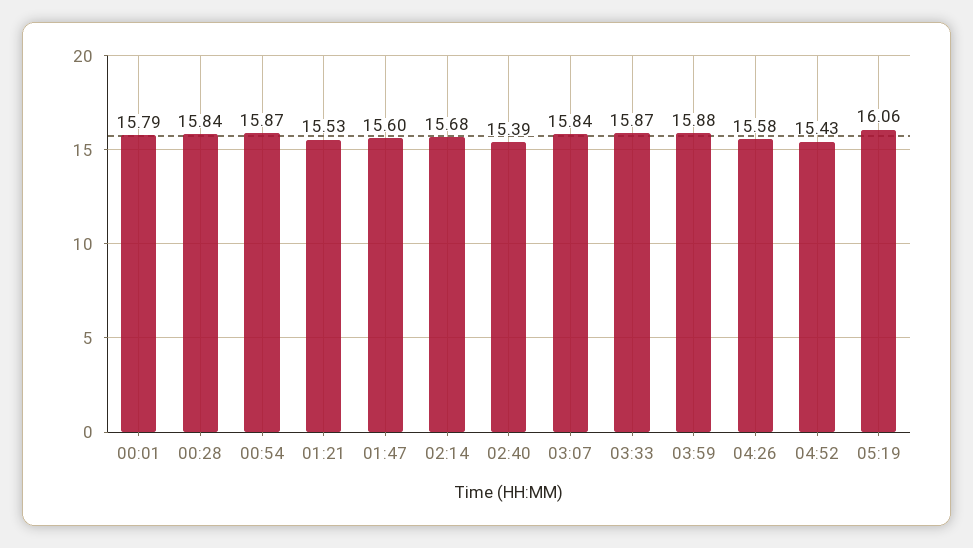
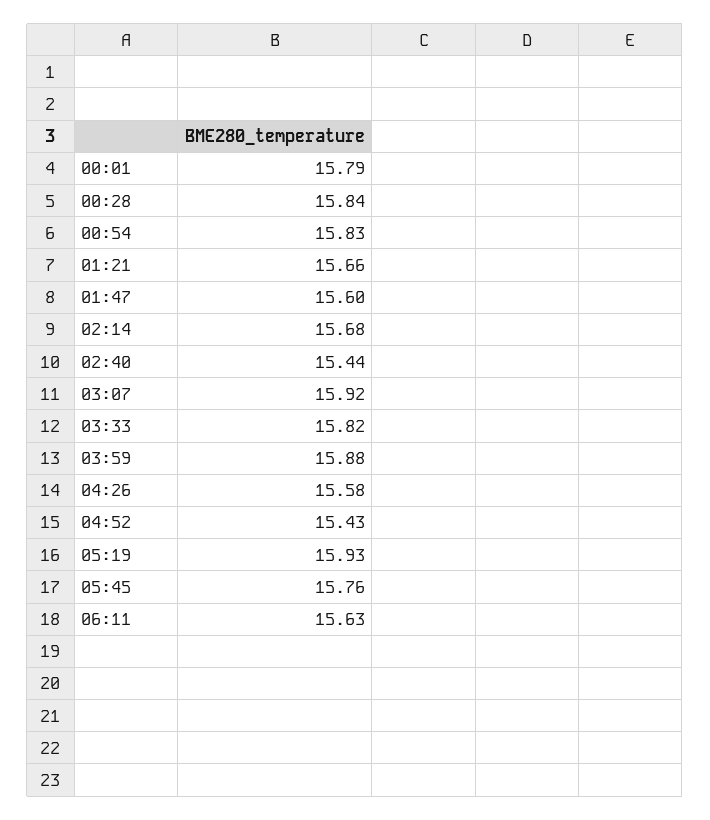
00:54: 15.87 -> 15.83
01:21: 15.53 -> 15.66
02:40: 15.39 -> 15.44
03:07: 15.84 -> 15.92
03:33: 15.87 -> 15.82
05:19: 16.06 -> 15.93
05:45: none -> 15.76
06:11: none -> 15.63

